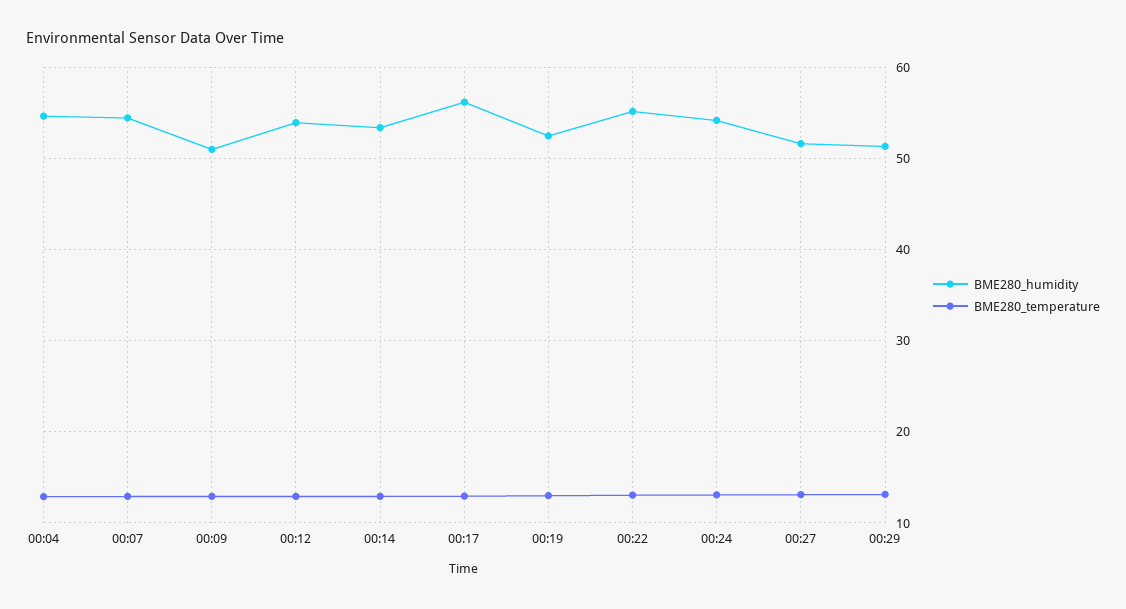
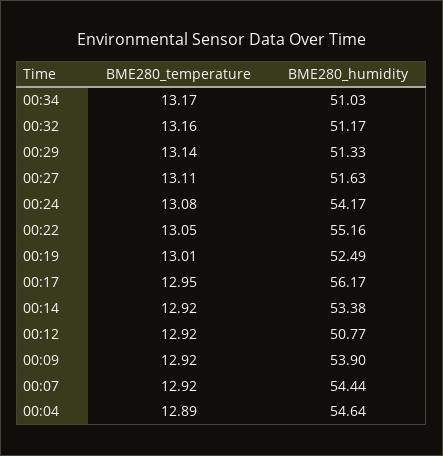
BME280_humidity, 00:09: 51 -> 53.9
BME280_humidity, 00:12: 54 -> 50.77
BME280_temperature, 00:34: none -> 13.17
BME280_humidity, 00:34: none -> 51.03
BME280_temperature, 00:32: none -> 13.16
BME280_humidity, 00:32: none -> 51.17

